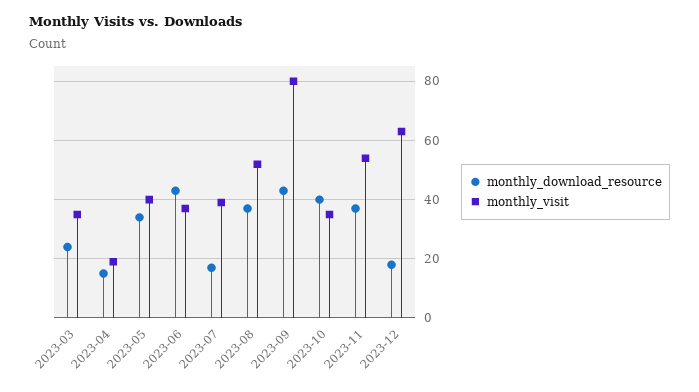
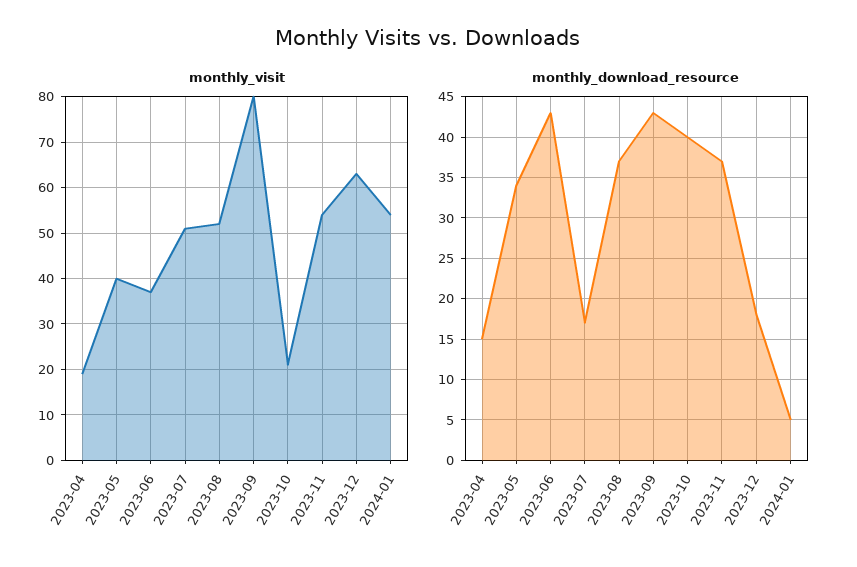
monthly_download_resource, 2023-03: 25 -> none
monthly_visit, 2023-03: 35 -> none
monthly_visit, 2023-07: 40 -> 50
monthly_visit, 2023-10: 35 -> 20
monthly_visit, 2024-01: none -> 55
monthly_download_resource, 2024-01: none -> 5

